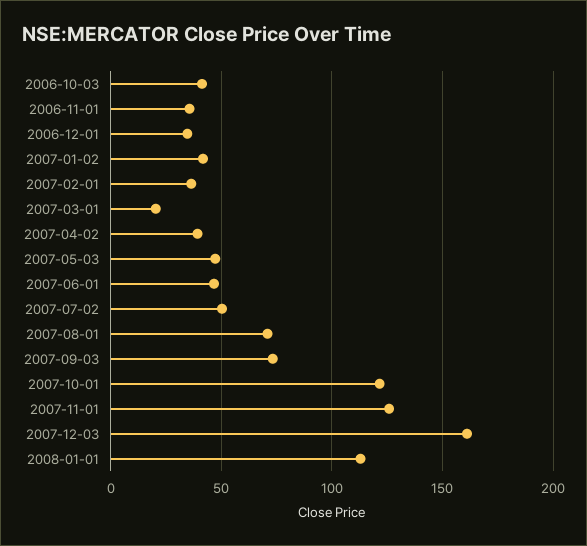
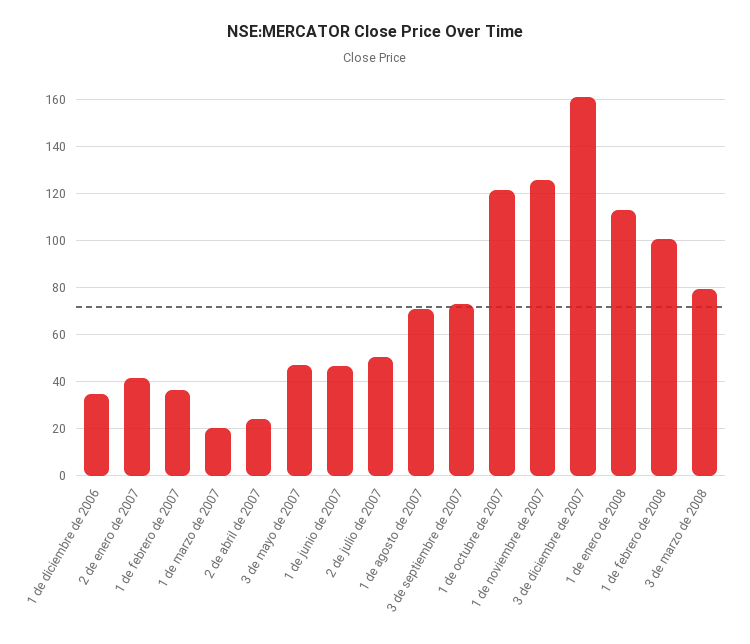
2006-10-03: 40 -> none
2006-11-01: 35 -> none
2007-04-02: 40 -> 25
1 de febrero de 2008: none -> 100
3 de marzo de 2008: none -> 80

